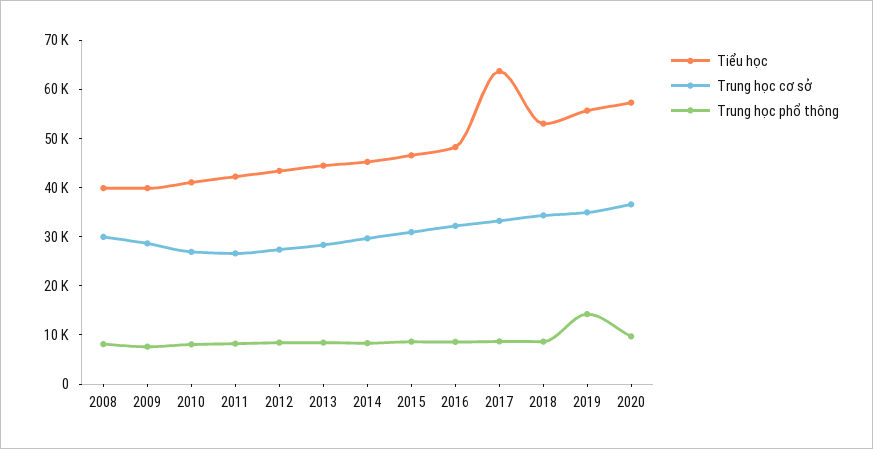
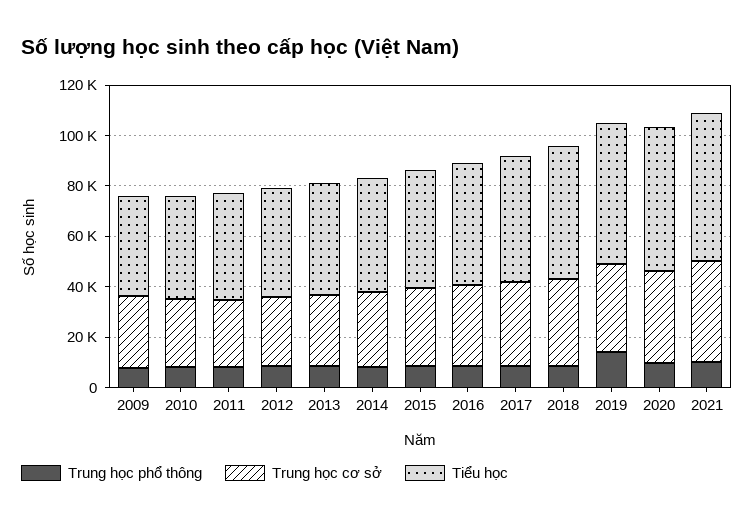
Tiểu học, 2008: 40000 -> none
Trung học cơ sở, 2008: 30000 -> none
Trung học phổ thông, 2008: 8000 -> none
Tiểu học, 2017: 64000 -> 50000
Trung học phổ thông, 2021: none -> 10000
Trung học cơ sở, 2021: none -> 40000
Tiểu học, 2021: none -> 60000

